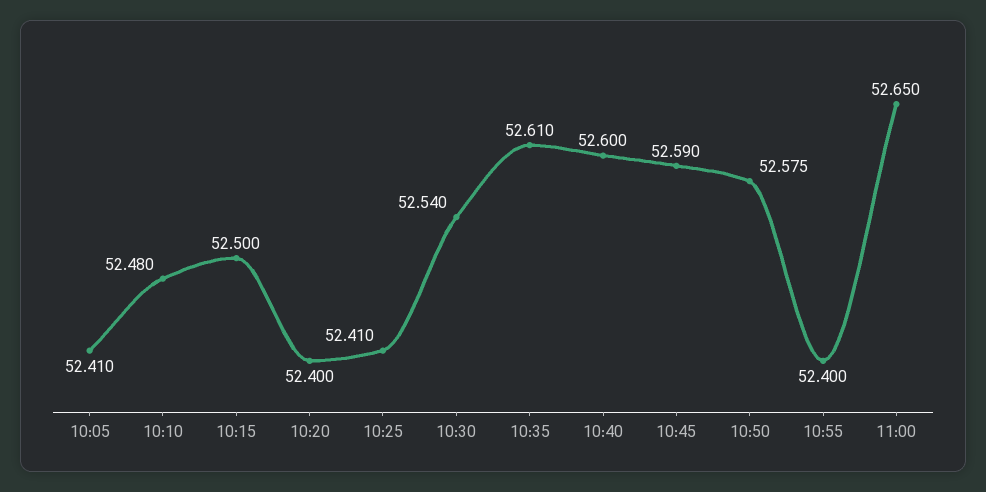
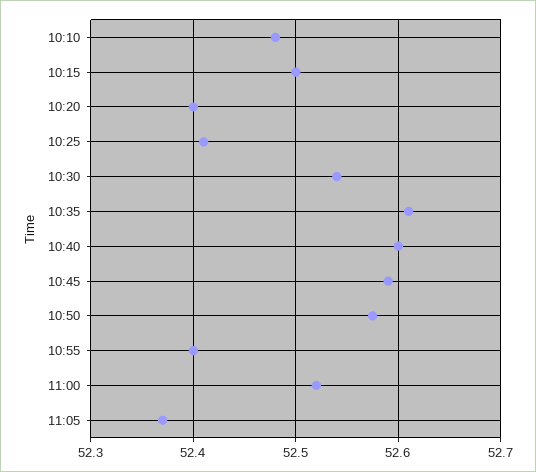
10:05: 52.41 -> none
11:00: 52.65 -> 52.52
11:05: none -> 52.37

